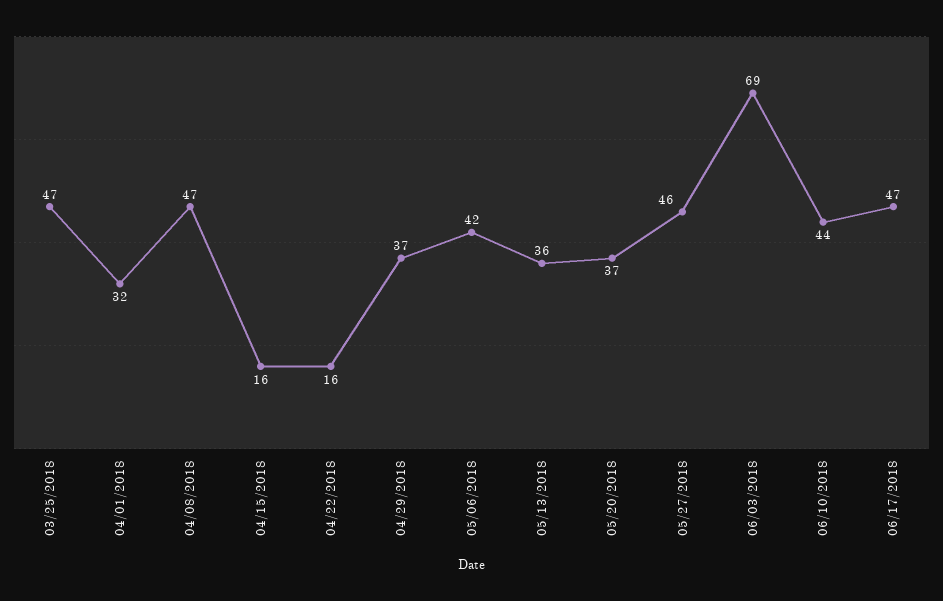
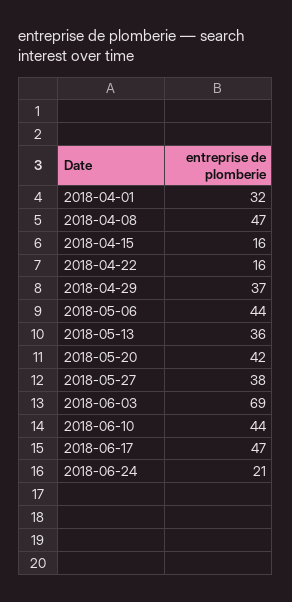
03/25/2018: 47 -> none
05/06/2018: 42 -> 44
05/20/2018: 37 -> 42
05/27/2018: 46 -> 38
2018-06-24: none -> 21

